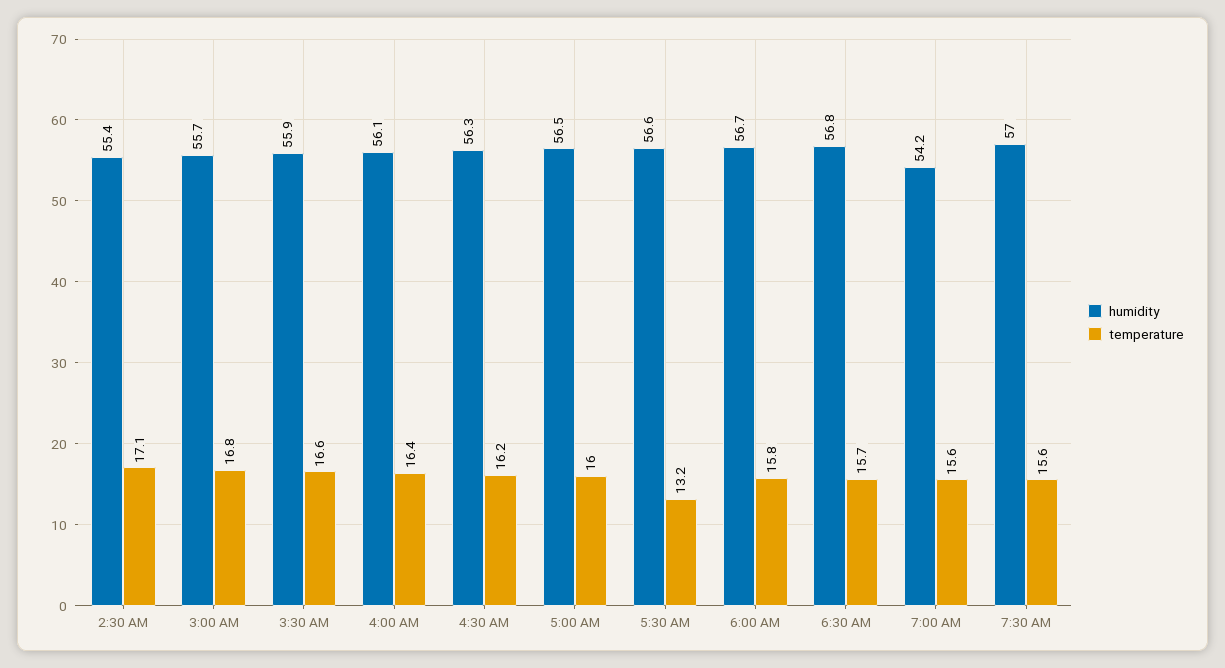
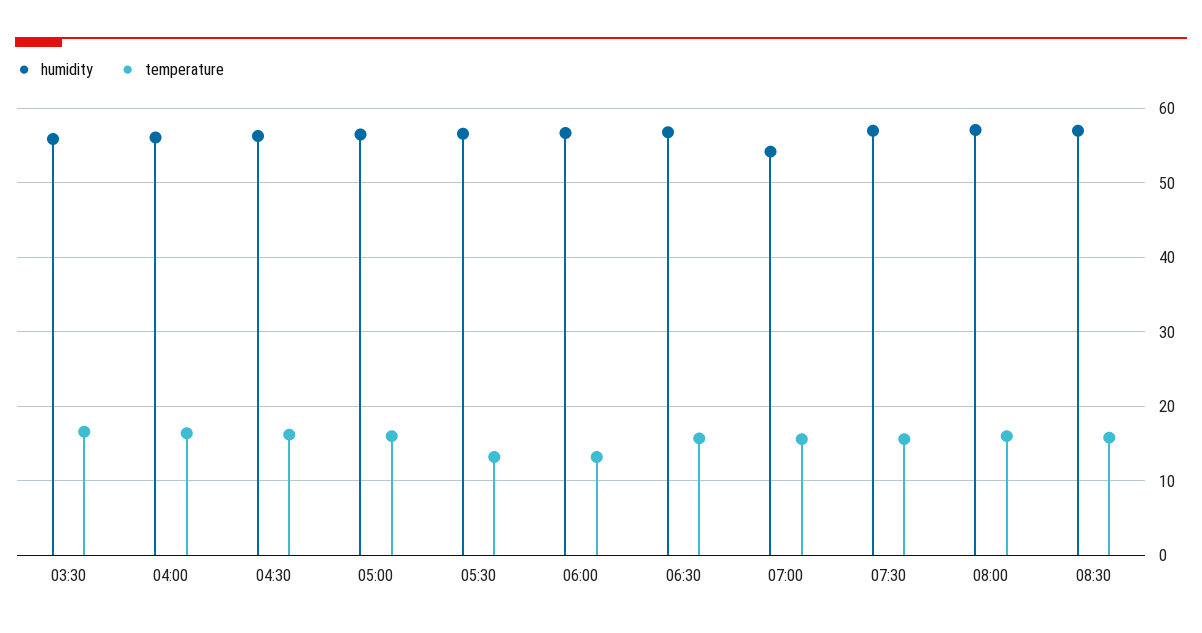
humidity, 2:30 AM: 55.4 -> none
temperature, 2:30 AM: 17.1 -> none
humidity, 3:00 AM: 55.7 -> none
temperature, 3:00 AM: 16.8 -> none
temperature, 6:00 AM: 15.8 -> 13
humidity, 08:00: none -> 57
temperature, 08:00: none -> 16
humidity, 08:30: none -> 57
temperature, 08:30: none -> 16

